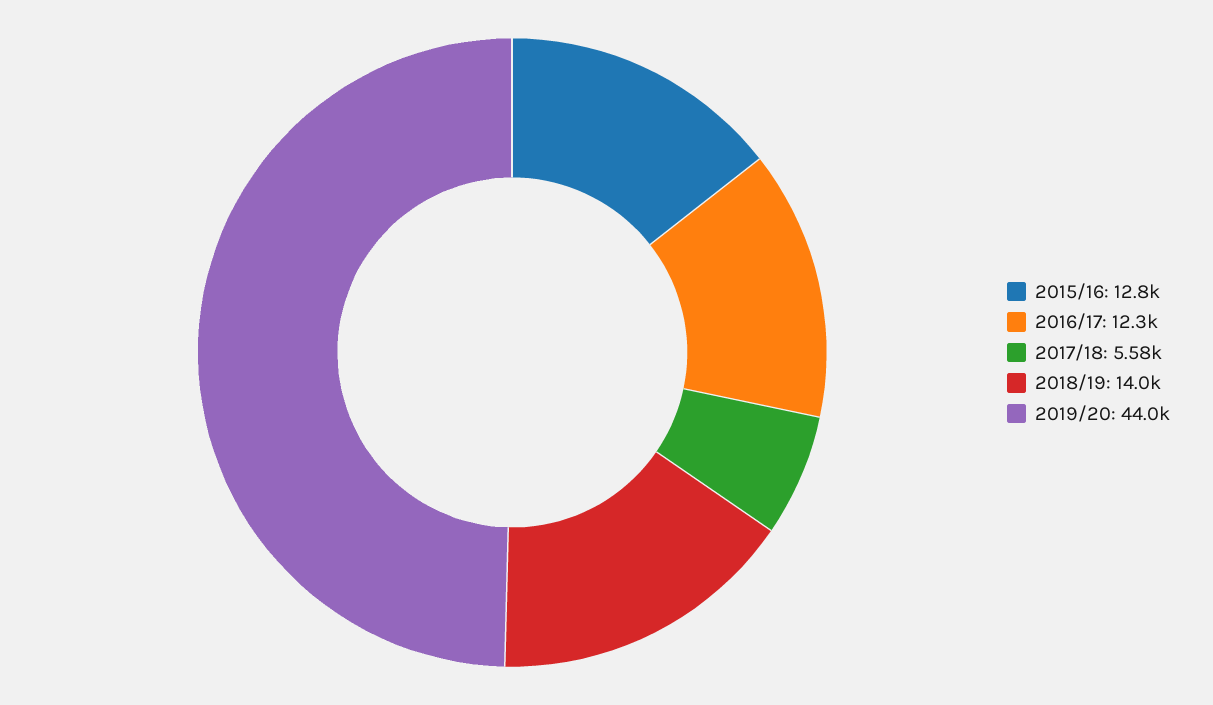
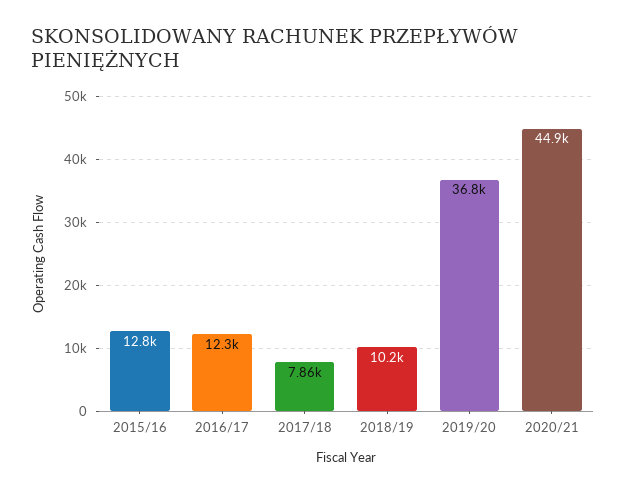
2017/18: 5580 -> 7860
2018/19: 14000 -> 10200
2019/20: 44000 -> 36800
2020/21: none -> 44900

